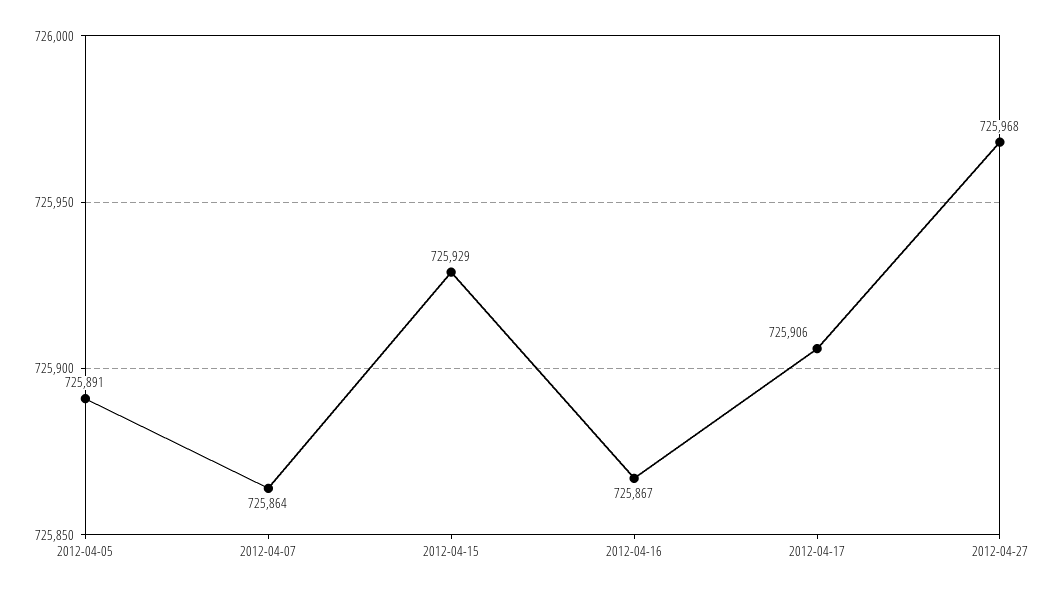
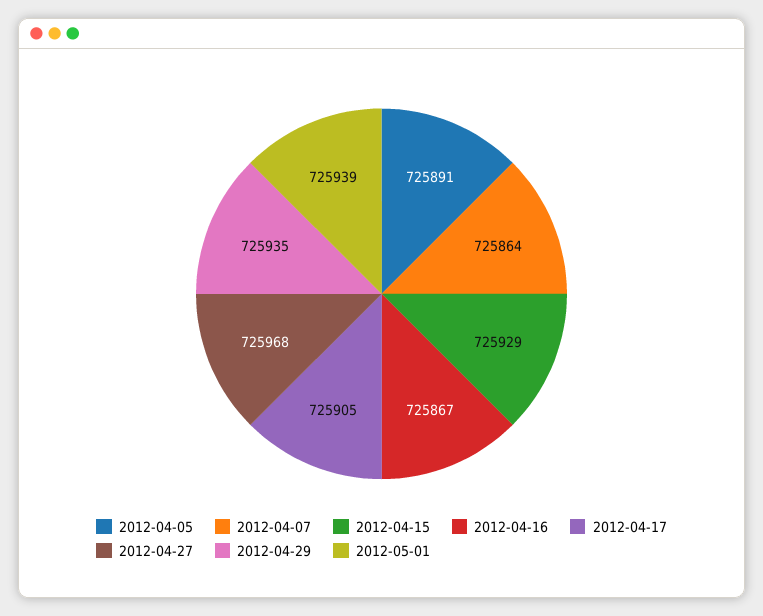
2012-04-17: 725906 -> 725905
2012-04-29: none -> 725935
2012-05-01: none -> 725939

